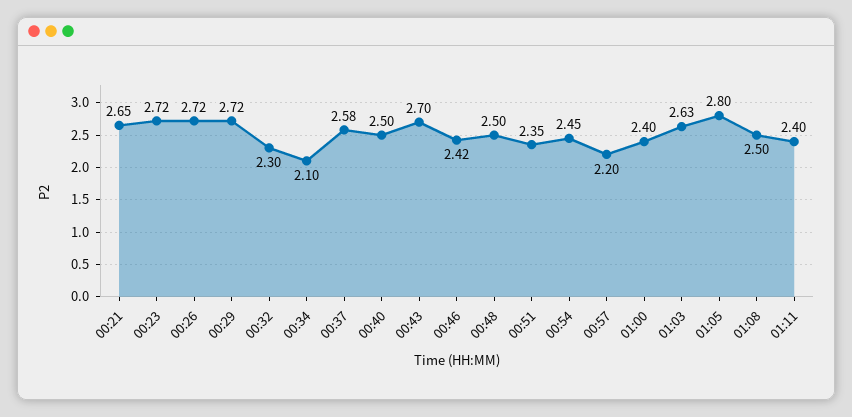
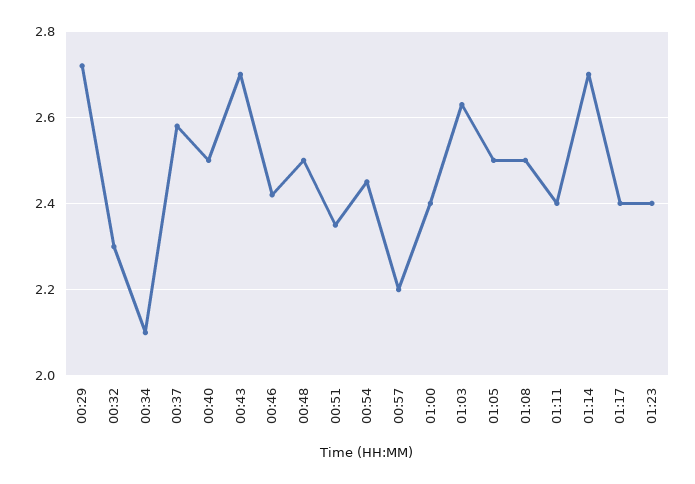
00:21: 2.65 -> none
00:23: 2.72 -> none
00:26: 2.72 -> none
01:05: 2.8 -> 2.5
01:14: none -> 2.7
01:17: none -> 2.4
01:23: none -> 2.4

